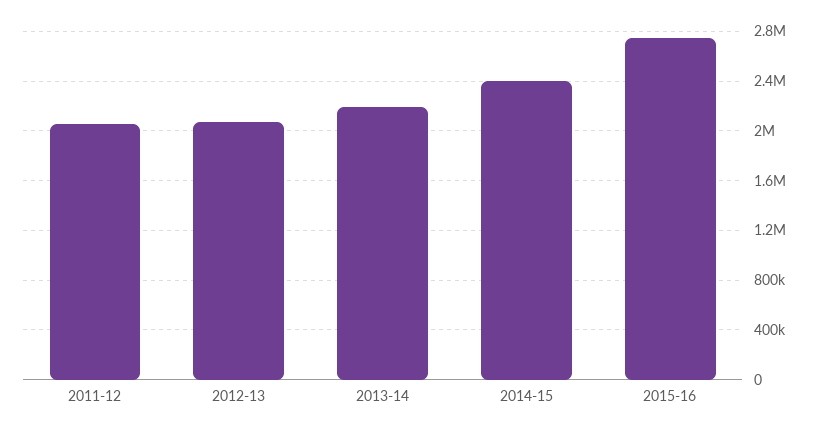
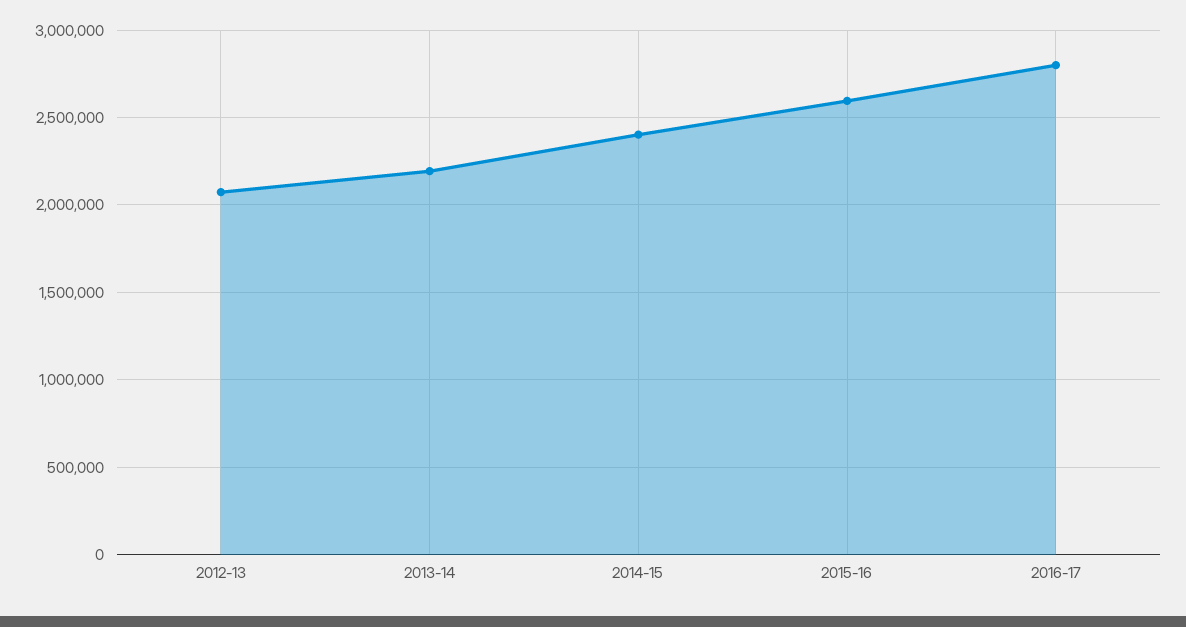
2011-12: 2050000 -> none
2015-16: 2750000 -> 2600000
2016-17: none -> 2800000

